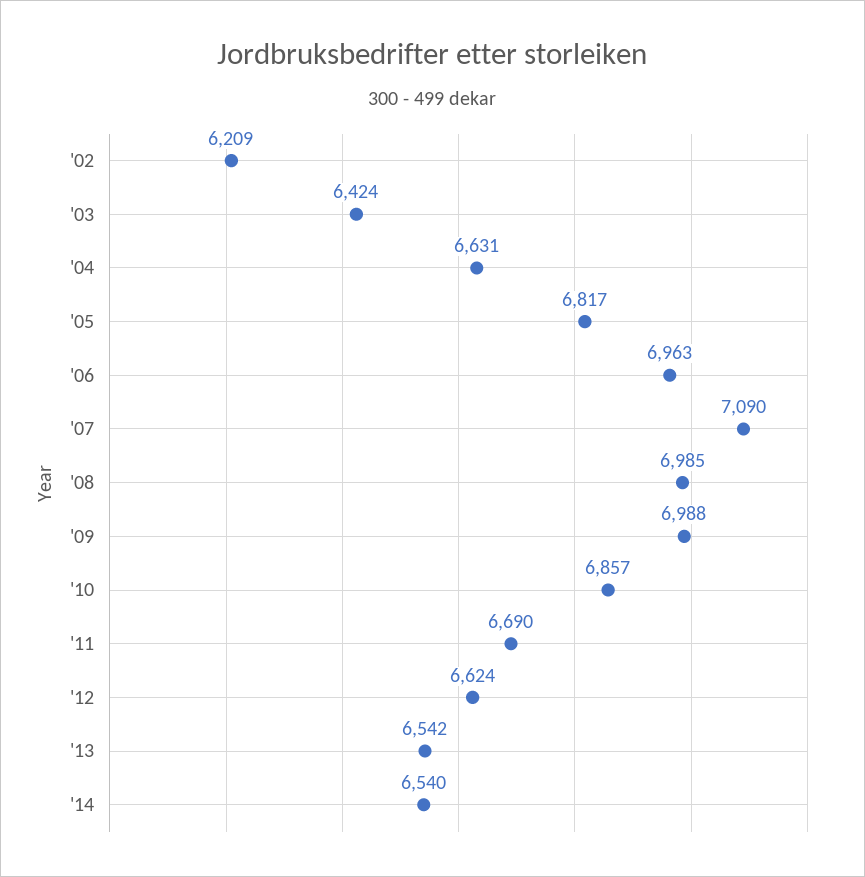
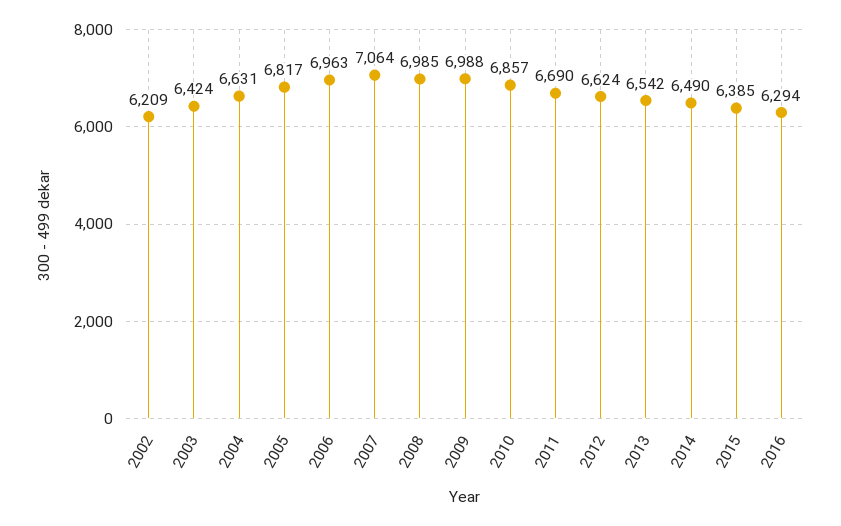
'07: 7090 -> 7064
'14: 6540 -> 6490
2015: none -> 6385
2016: none -> 6294

